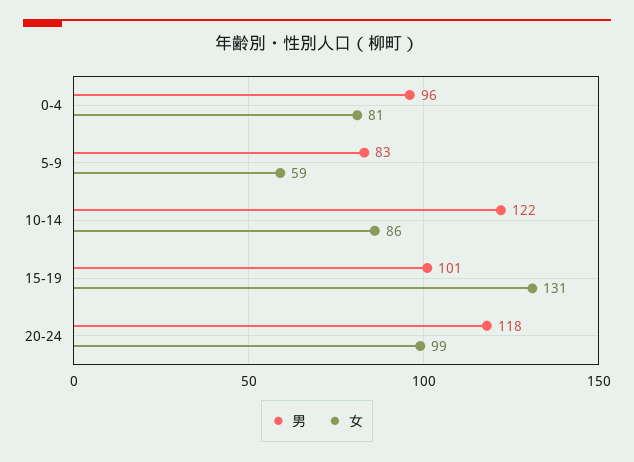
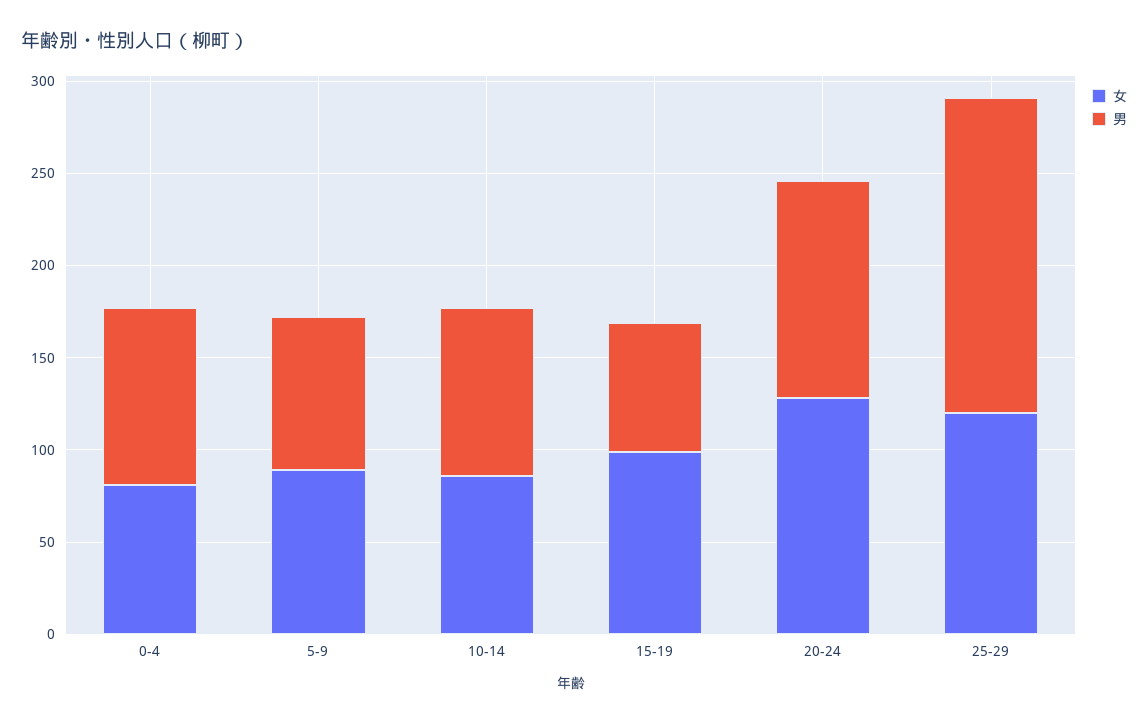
女, 5-9: 59 -> 90
男, 10-14: 122 -> 90
男, 15-19: 101 -> 70
女, 15-19: 131 -> 100
女, 20-24: 99 -> 130
女, 25-29: none -> 120
男, 25-29: none -> 170

